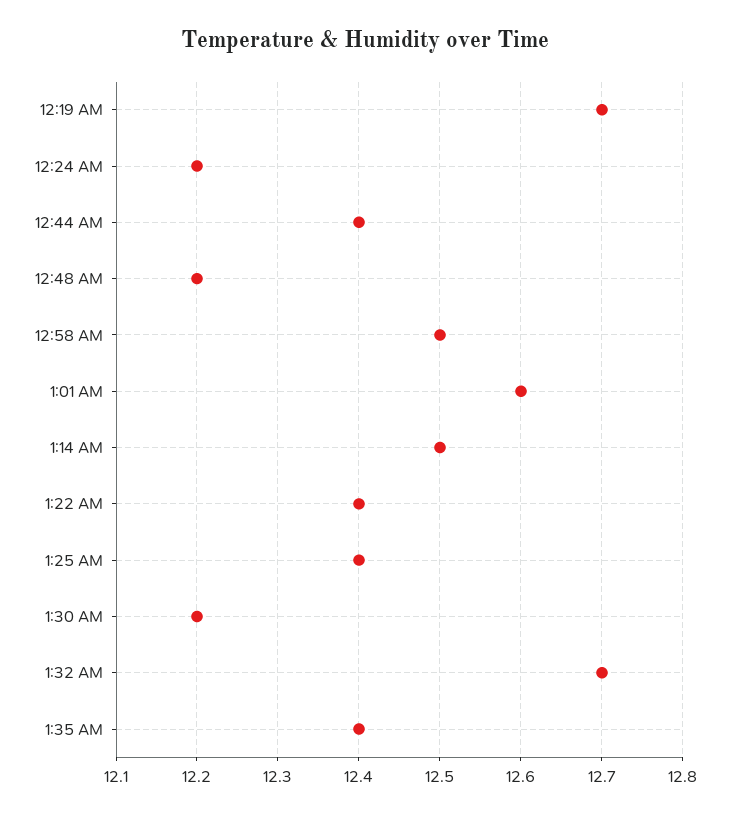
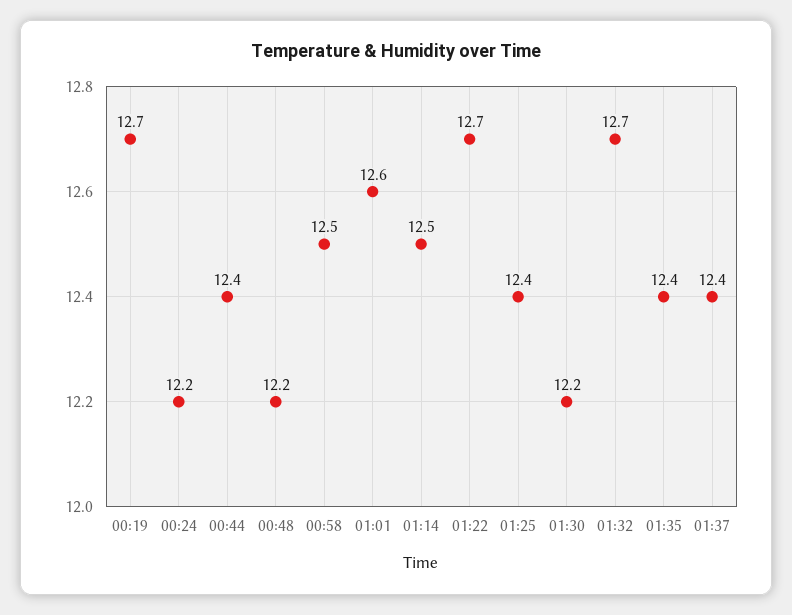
1:22 AM: 12.4 -> 12.7
01:37: none -> 12.4

